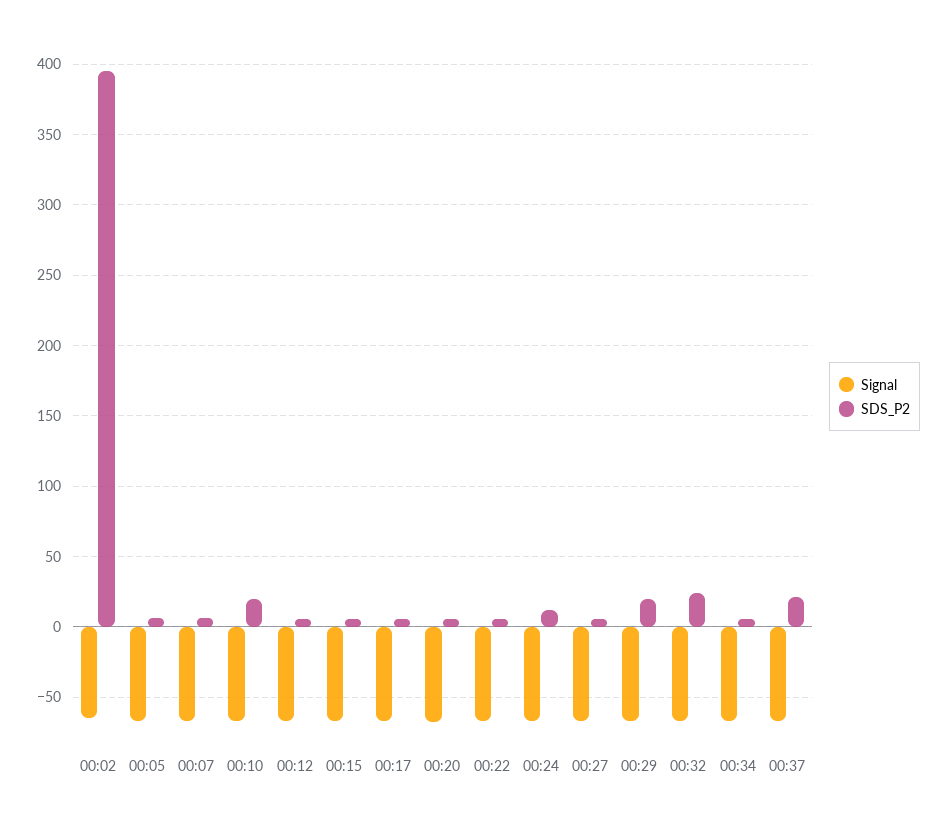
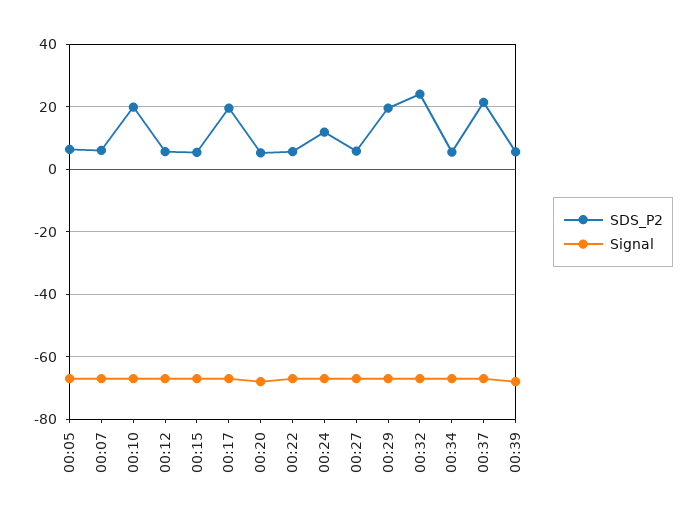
Signal, 00:02: -65 -> none
SDS_P2, 00:02: 395 -> none
SDS_P2, 00:17: 5 -> 20
SDS_P2, 00:39: none -> 6
Signal, 00:39: none -> -68

